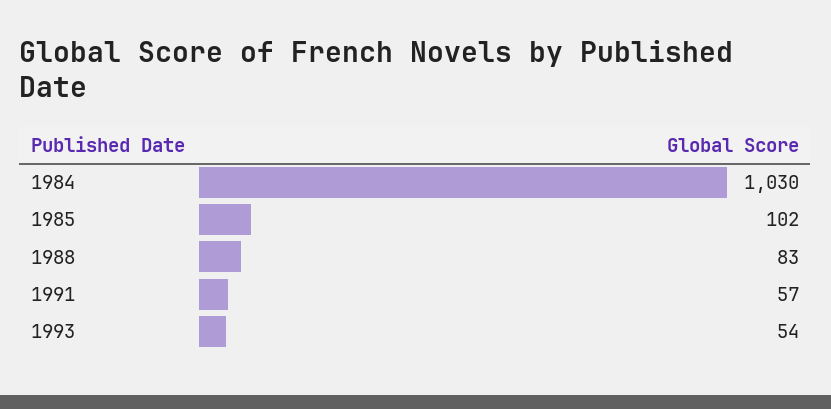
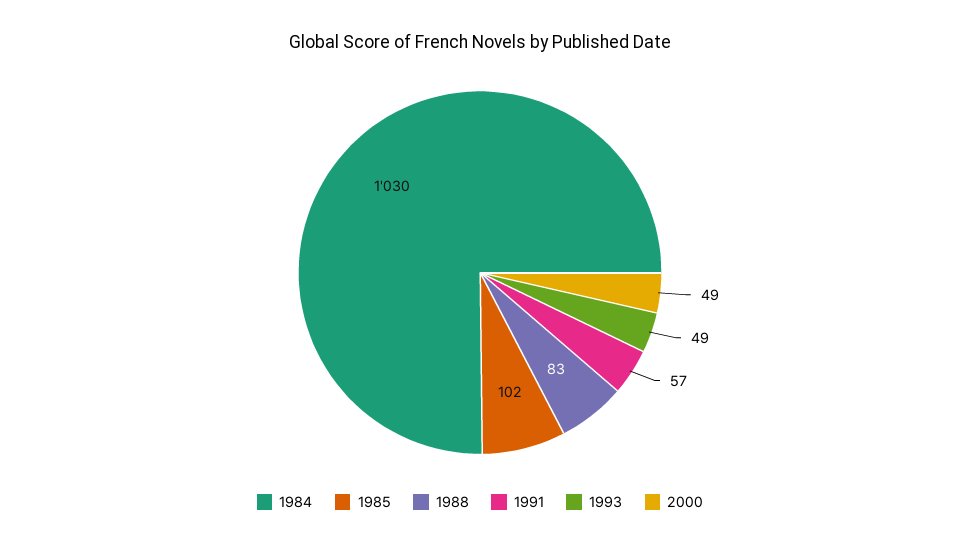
1993: 54 -> 49
2000: none -> 49

